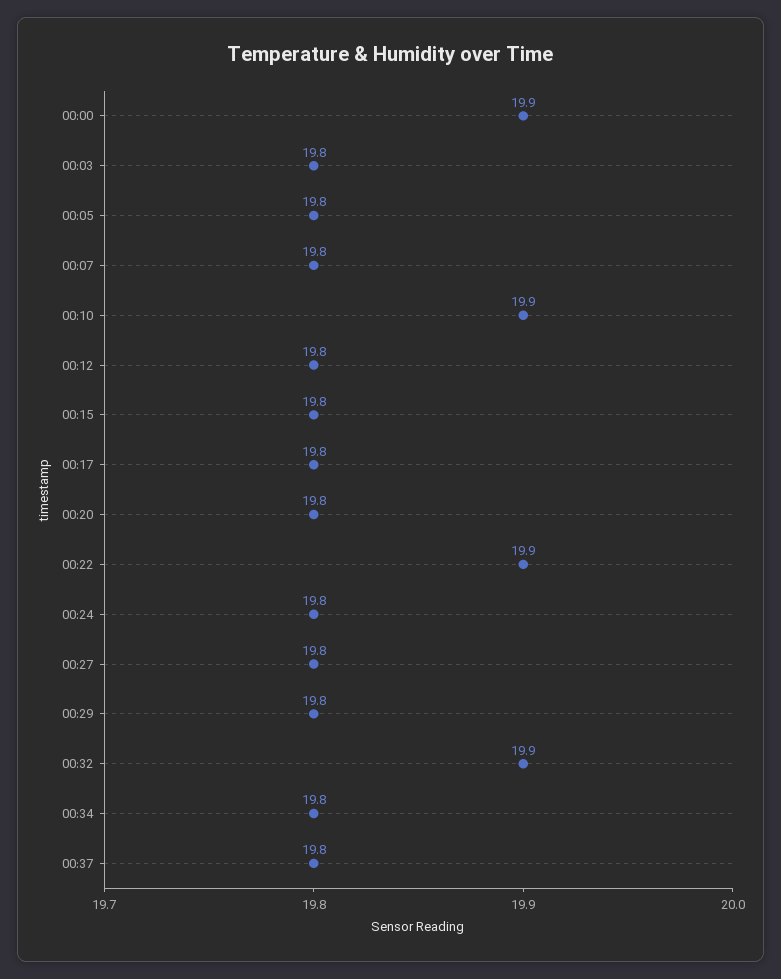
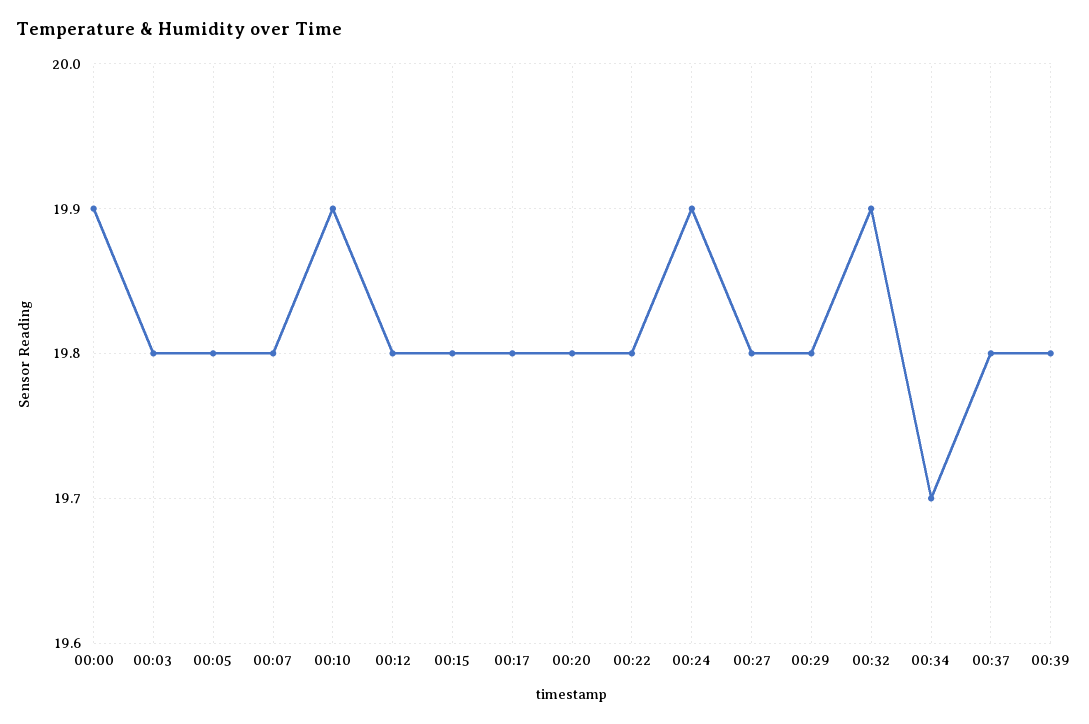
00:22: 19.9 -> 19.8
00:24: 19.8 -> 19.9
00:34: 19.8 -> 19.7
00:39: none -> 19.8

